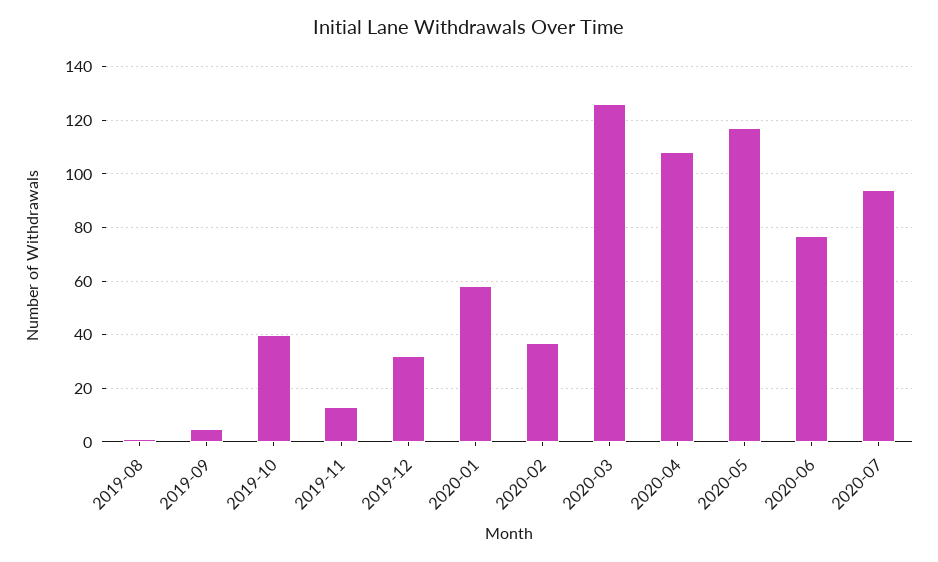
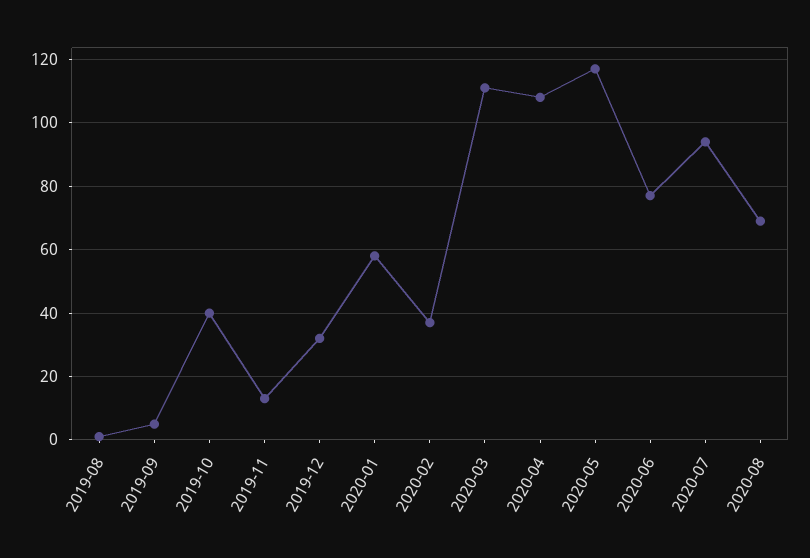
2020-03: 125 -> 110
2020-08: none -> 70

